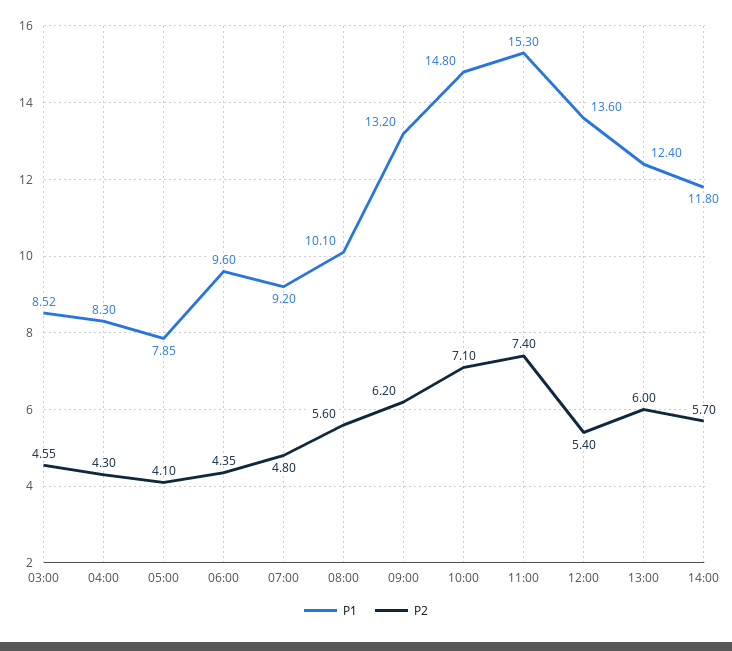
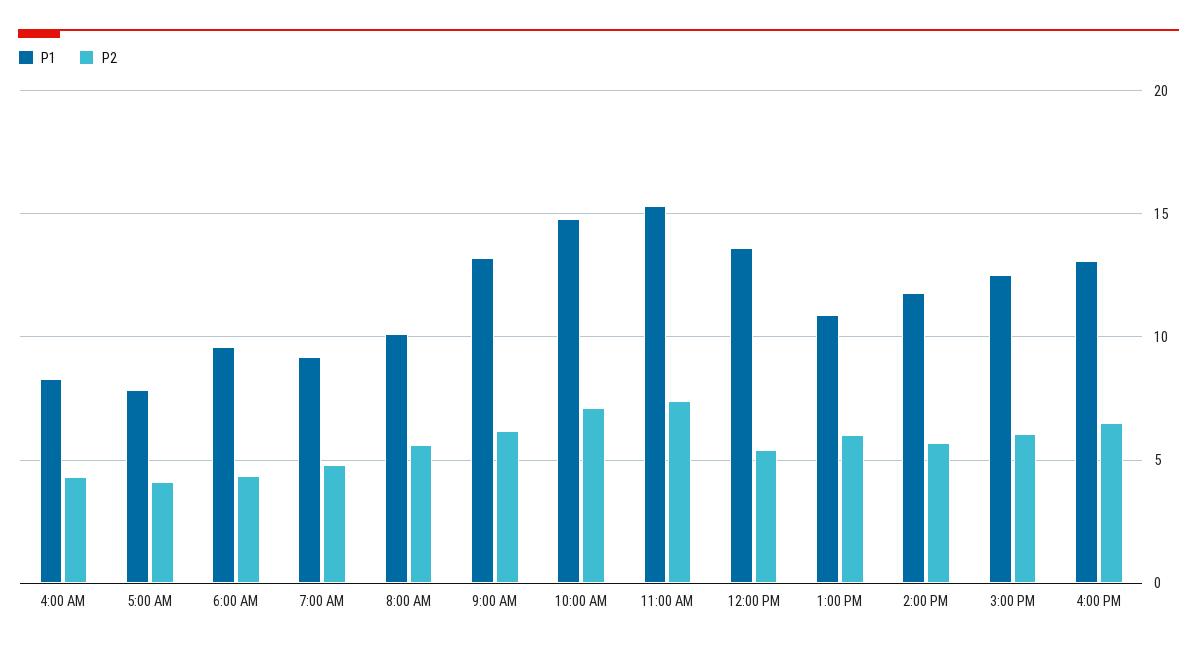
P1, 03:00: 8.52 -> none
P2, 03:00: 4.55 -> none
P1, 13:00: 12.4 -> 11
P1, 3:00 PM: none -> 12.5
P2, 3:00 PM: none -> 6
P1, 4:00 PM: none -> 13
P2, 4:00 PM: none -> 6.5

